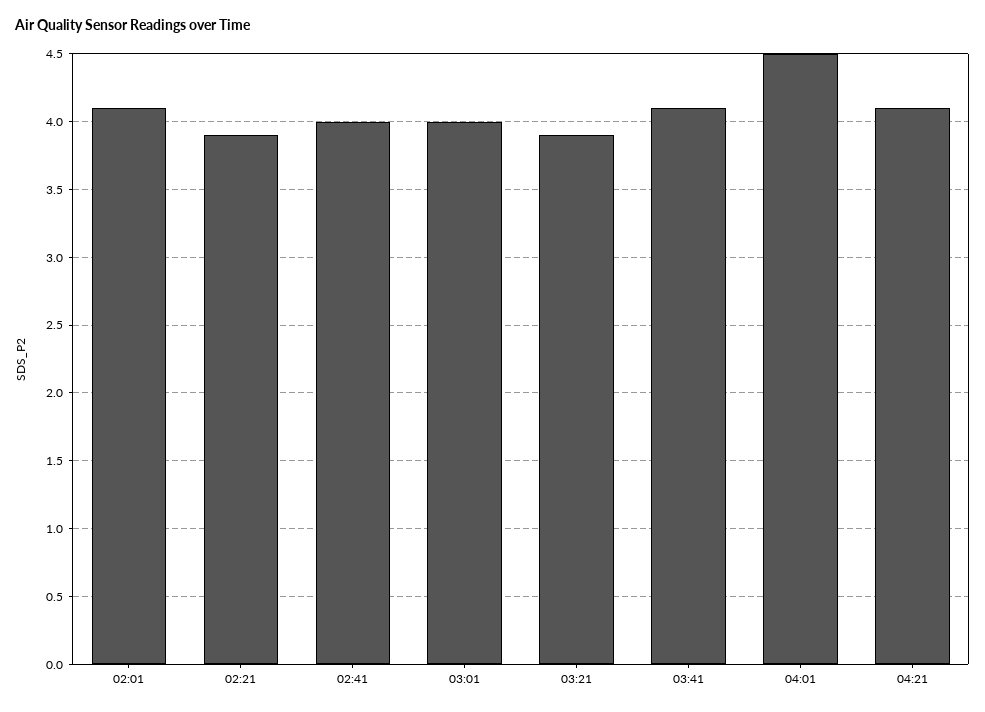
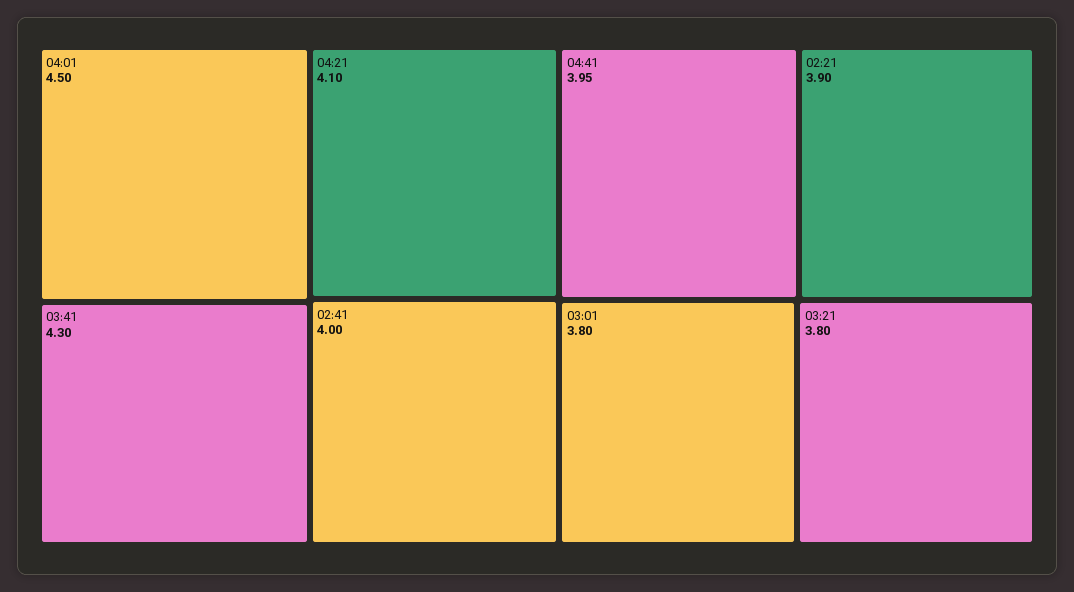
02:01: 4.1 -> none
03:01: 4 -> 3.8
03:21: 3.9 -> 3.8
03:41: 4.1 -> 4.3
04:41: none -> 3.95

